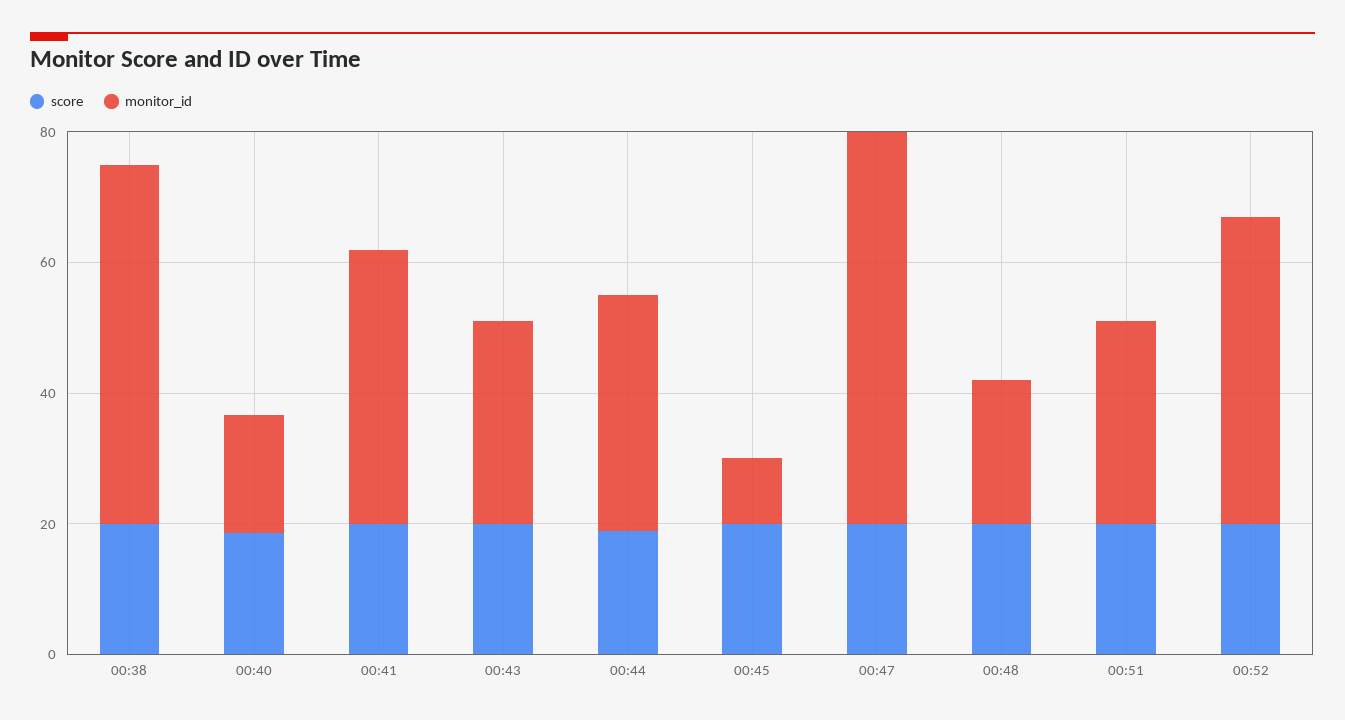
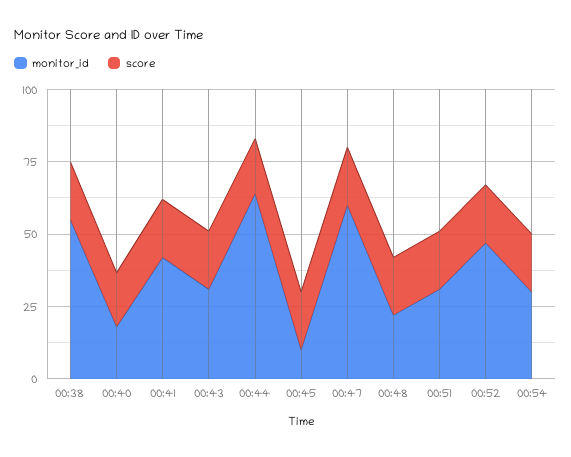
monitor_id, 00:44: 35 -> 65
monitor_id, 00:54: none -> 30
score, 00:54: none -> 20

